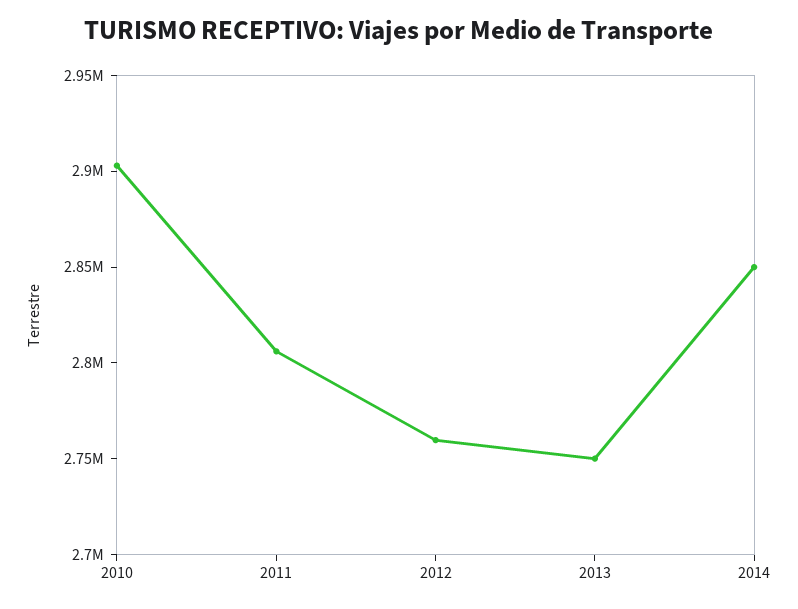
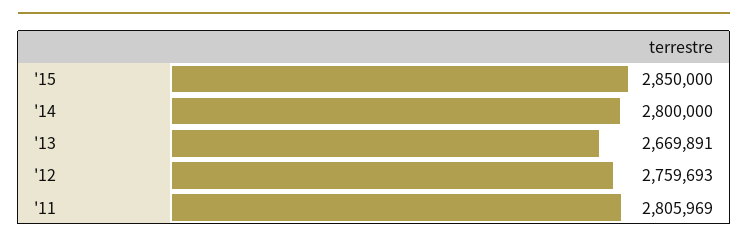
2010: 2900000 -> none
2013: 2750000 -> 2669891
2014: 2850000 -> 2800000
'15: none -> 2850000

